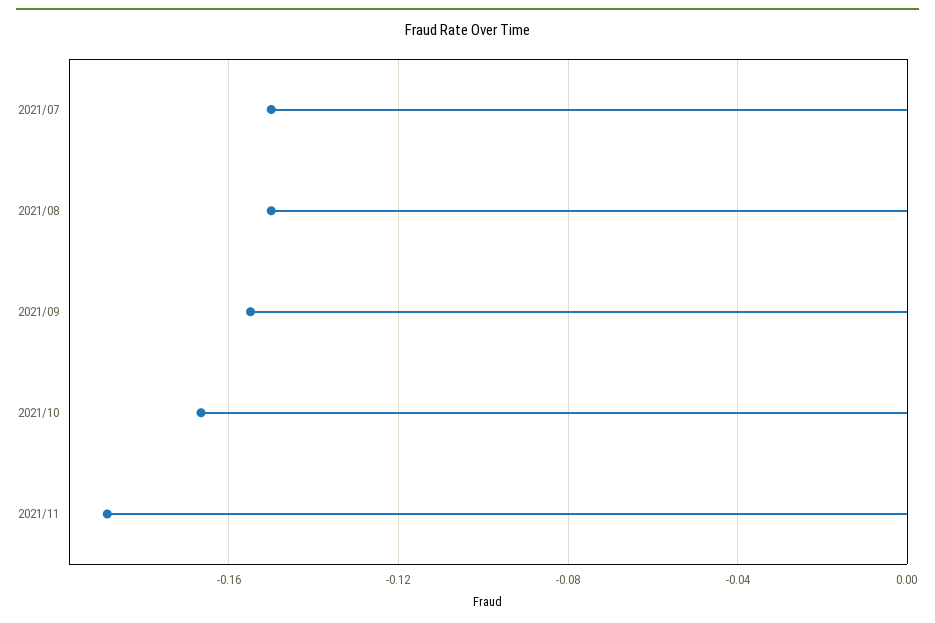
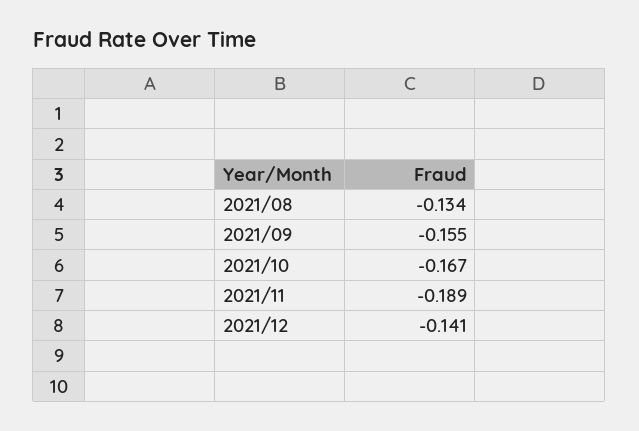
2021/07: -0.15 -> none
2021/08: -0.15 -> -0.134
2021/12: none -> -0.141

